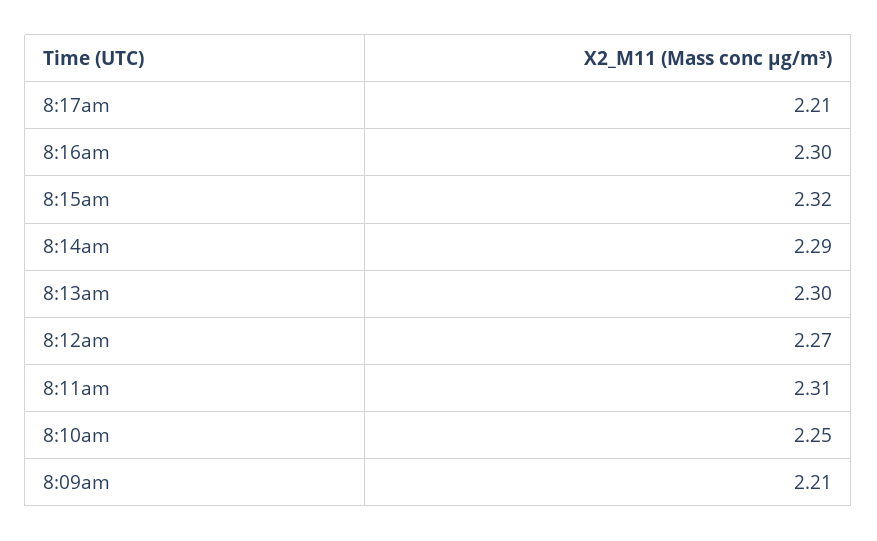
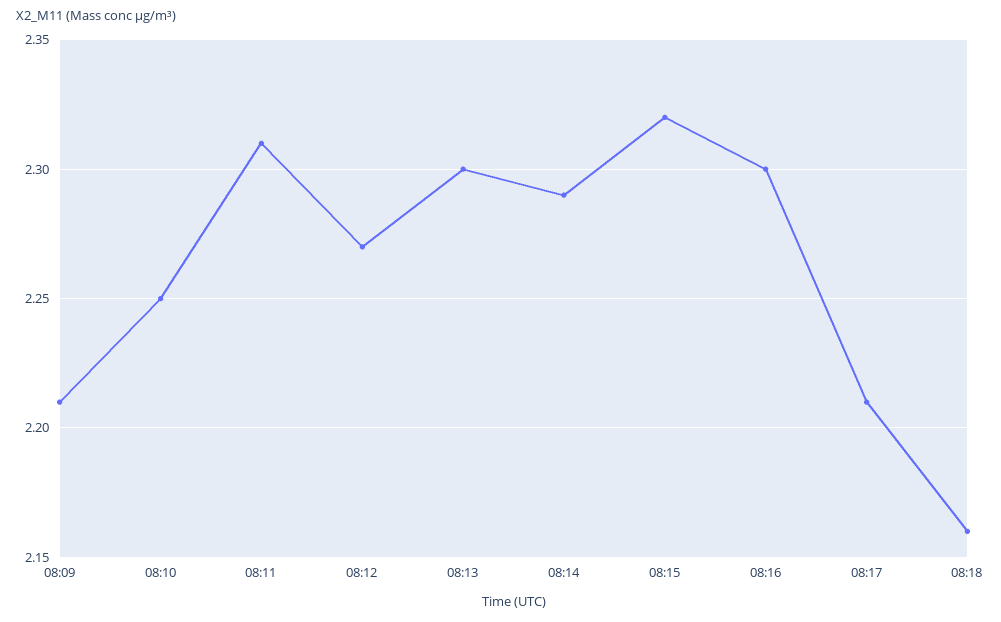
08:18: none -> 2.16

